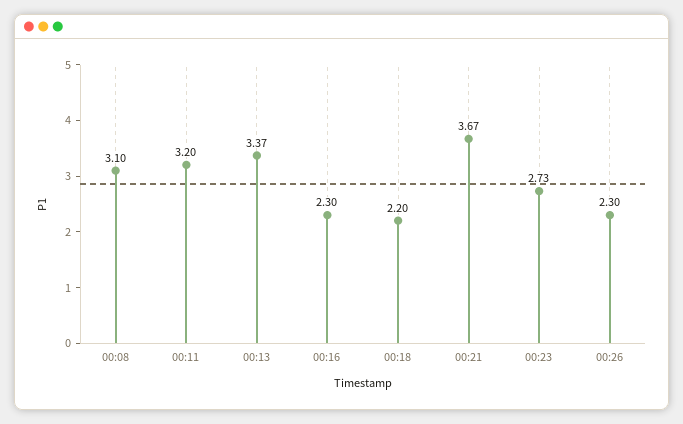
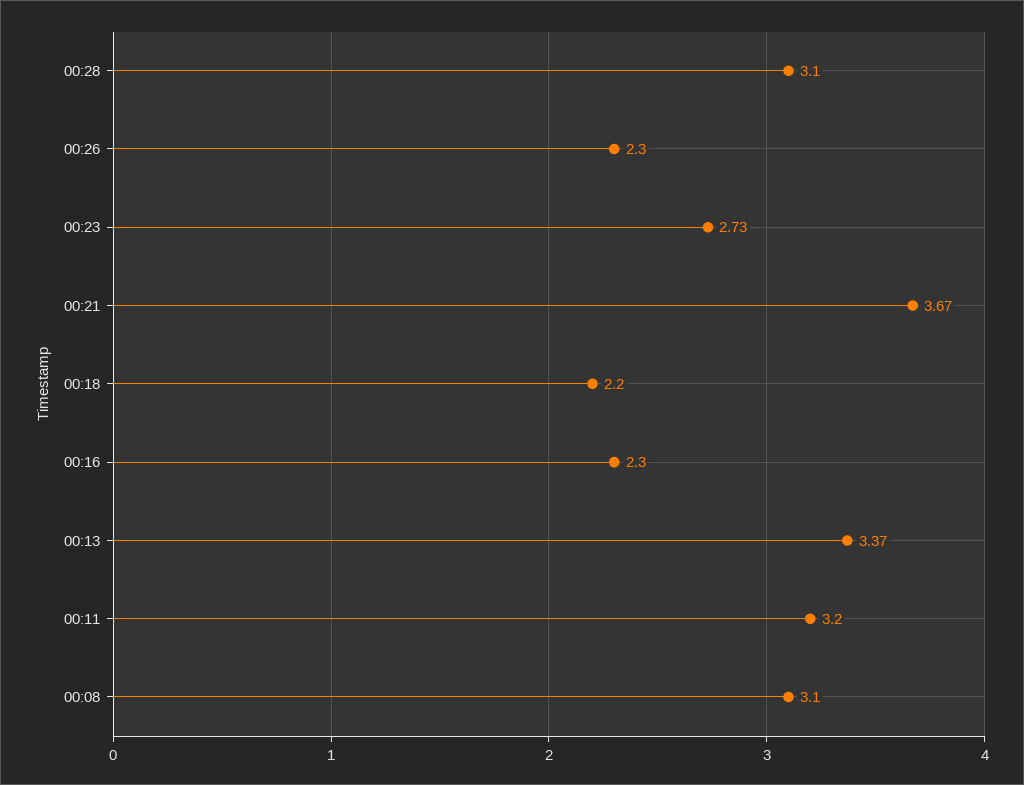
00:28: none -> 3.1

